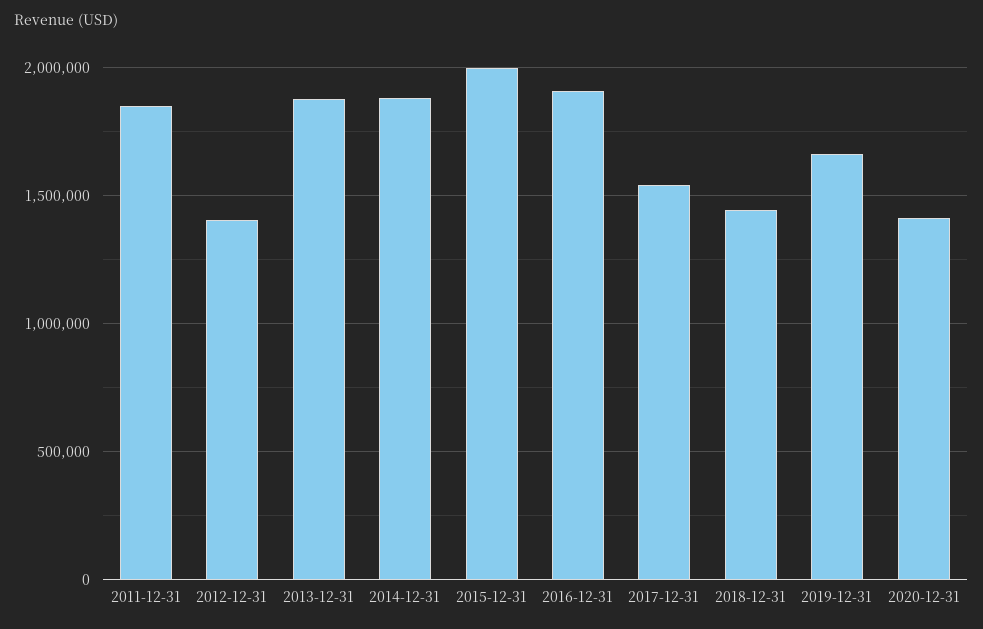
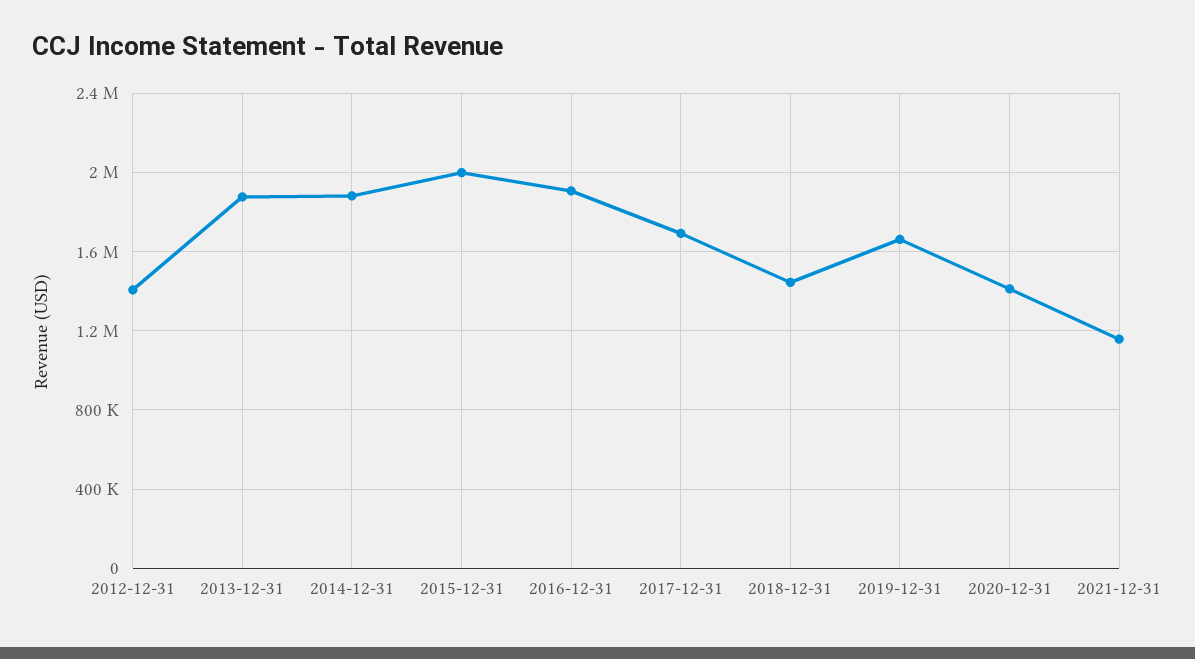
2011-12-31: 1850000 -> none
2017-12-31: 1550000 -> 1700000
2021-12-31: none -> 1150000

